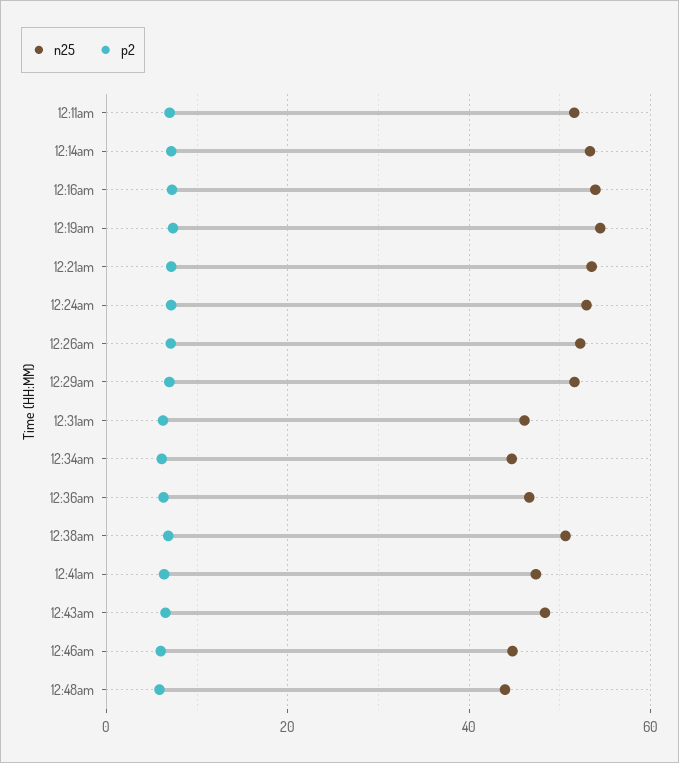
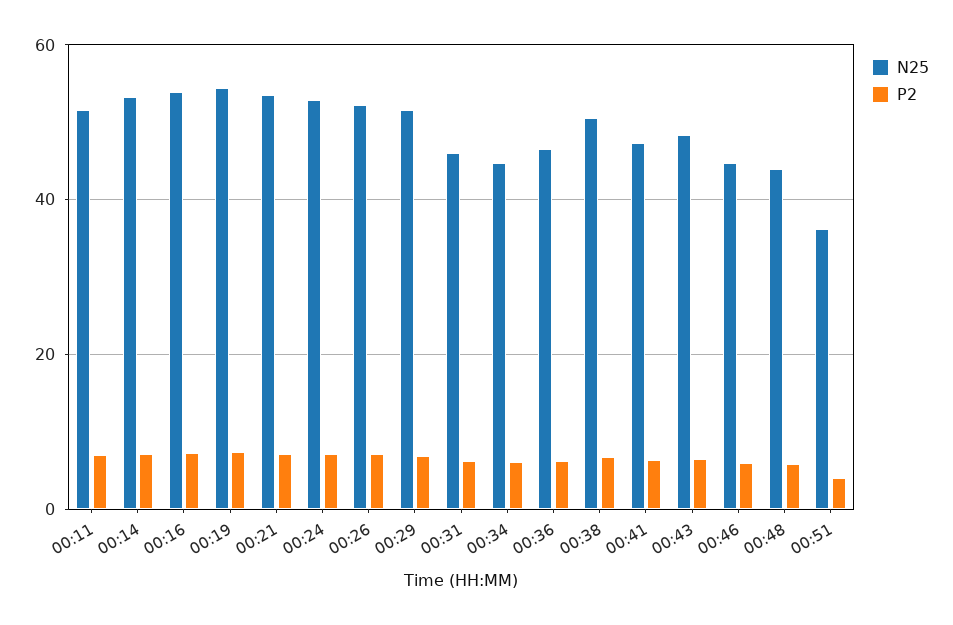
n25, 00:51: none -> 36
p2, 00:51: none -> 4

